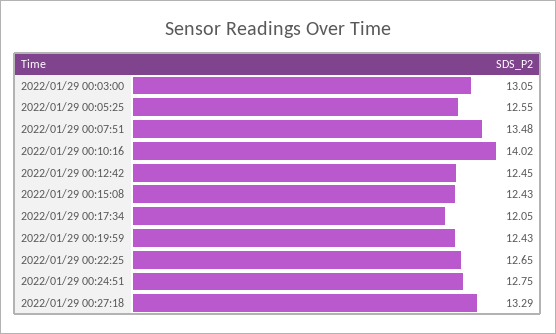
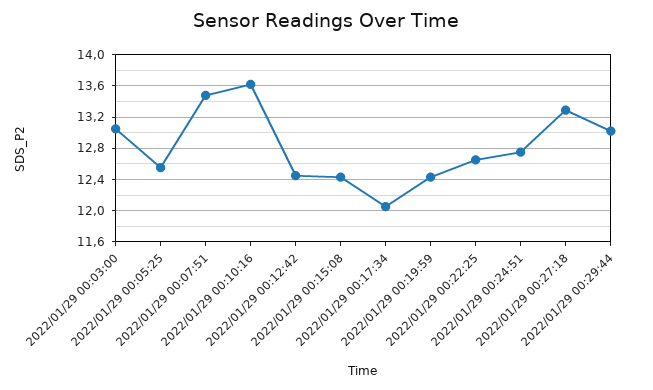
2022/01/29 00:10:16: 14.02 -> 13.6
2022/01/29 00:29:44: none -> 13

